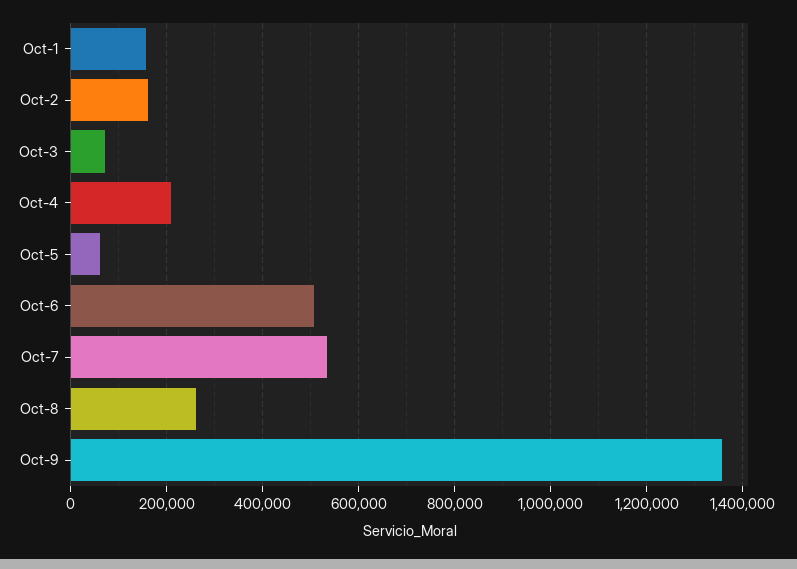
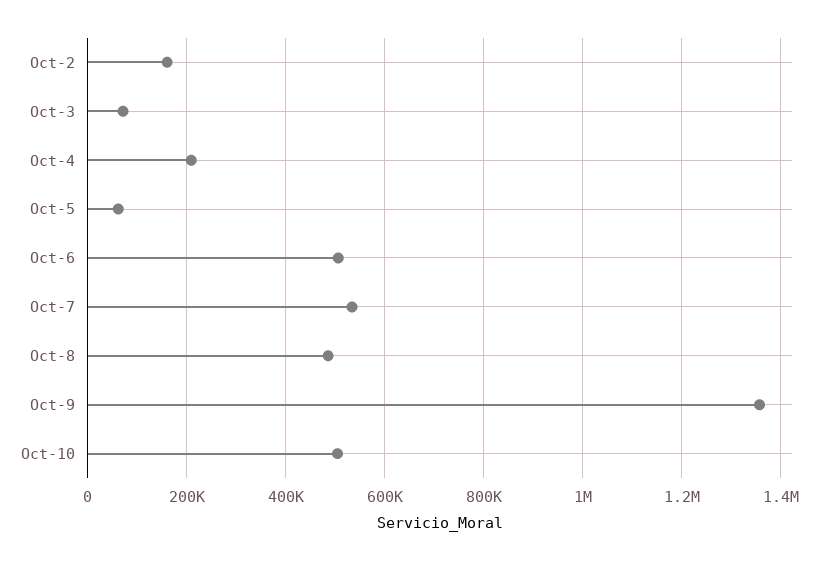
Oct-1: 160000 -> none
Oct-8: 260000 -> 480000
Oct-10: none -> 500000

